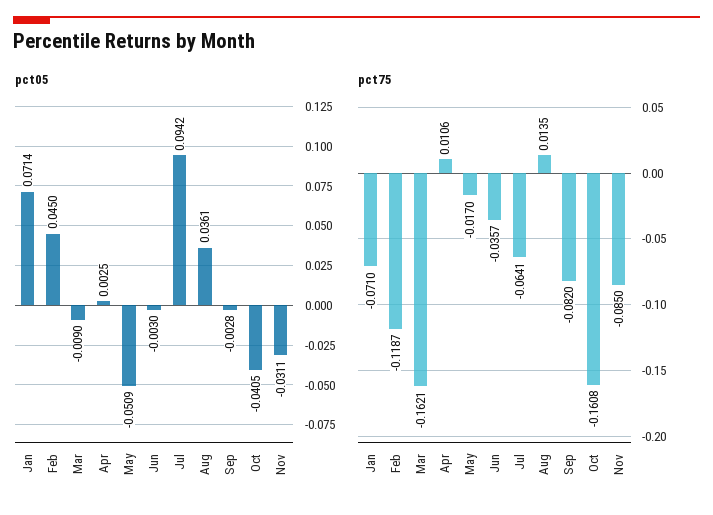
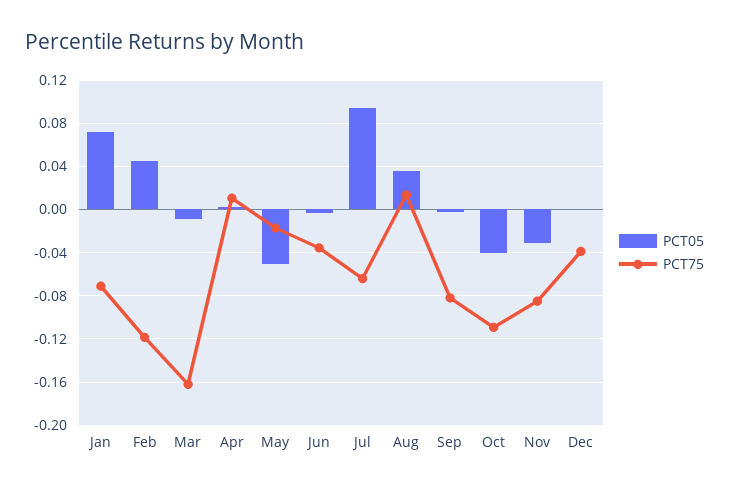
pct75, Oct: -0.1608 -> -0.11
pct05, Dec: none -> 0
pct75, Dec: none -> -0.04

